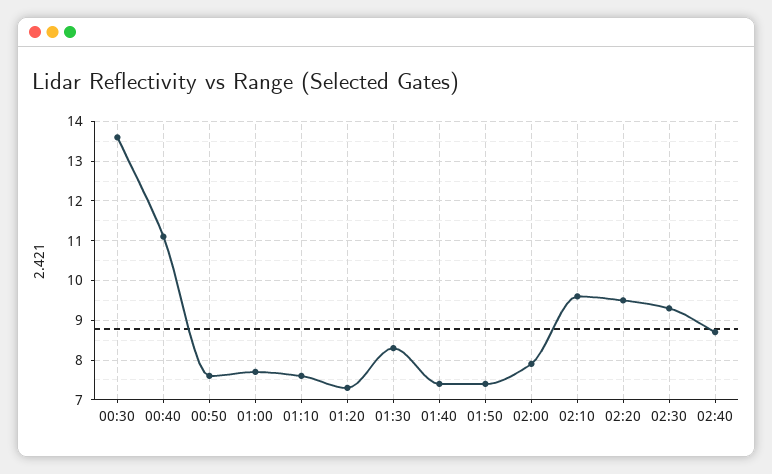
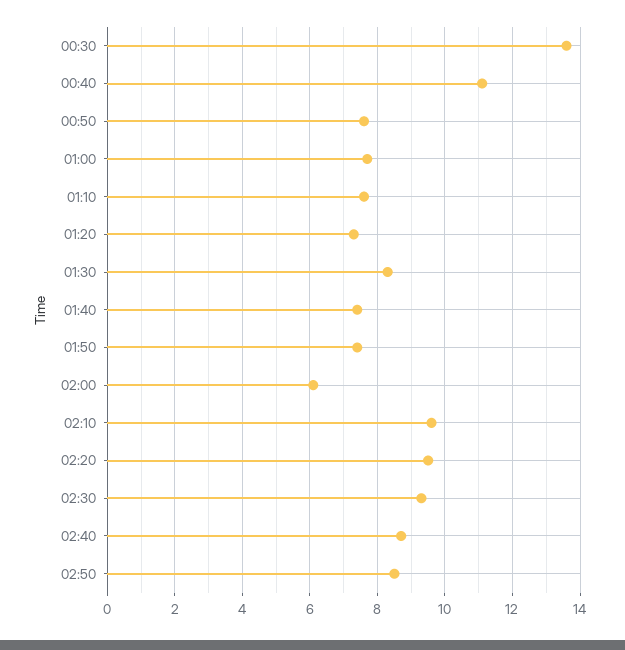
02:00: 8 -> 6
02:50: none -> 8.5

